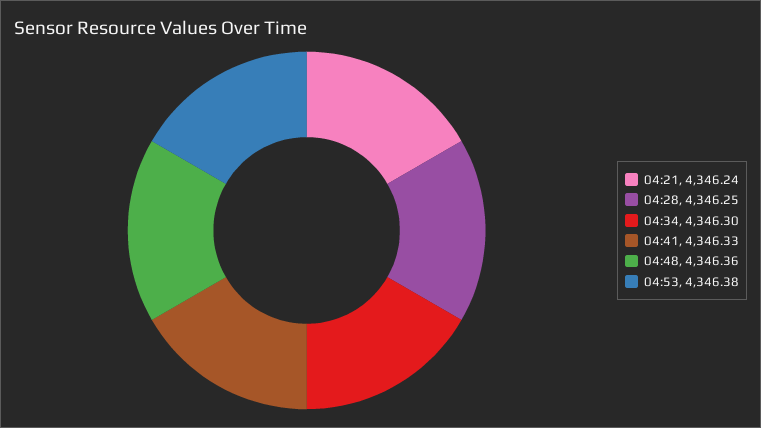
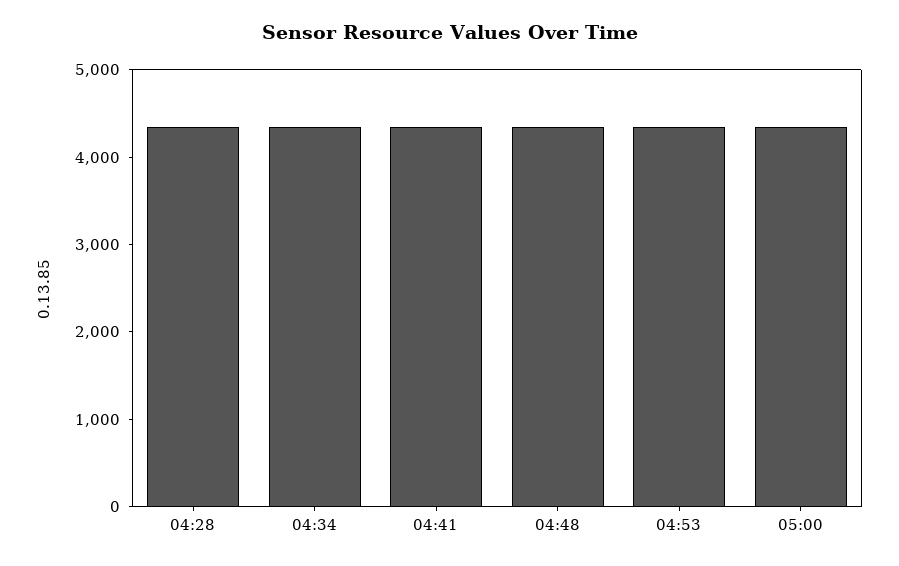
04:21: 4346.24 -> none
05:00: none -> 4400

